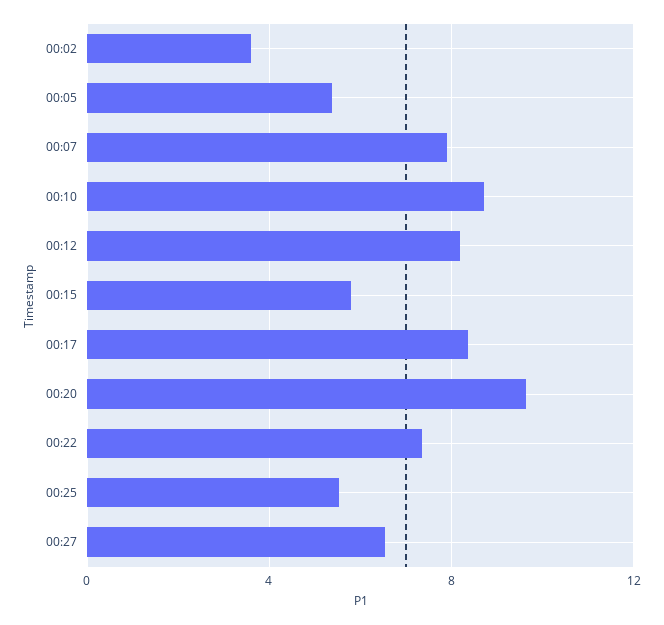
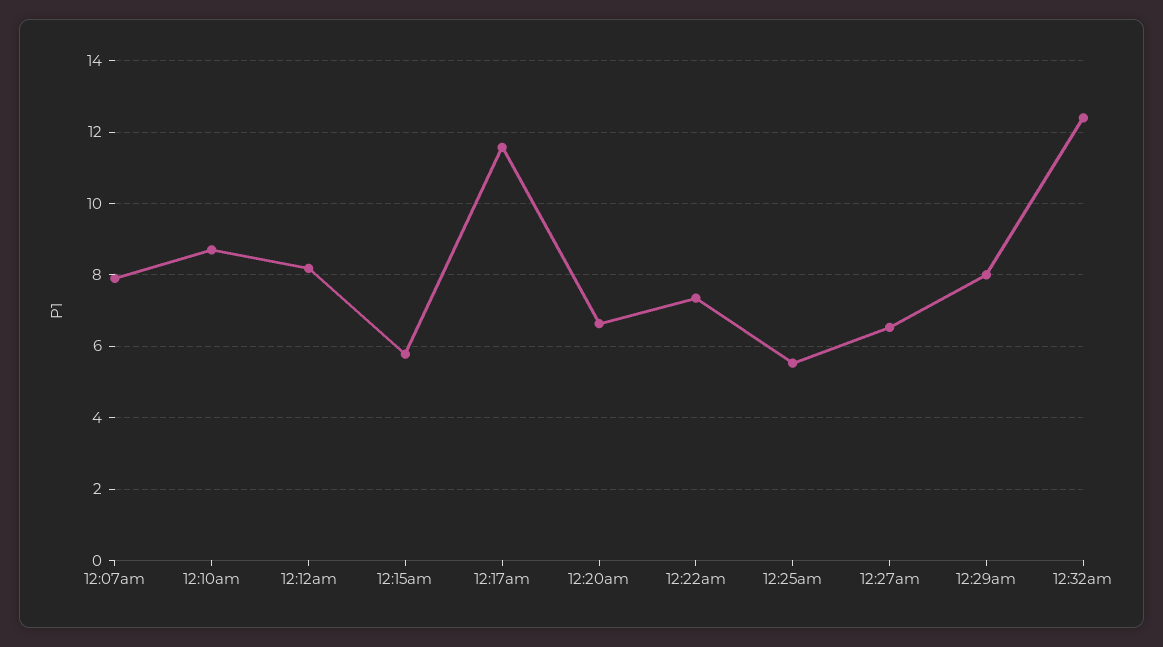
00:02: 3.5 -> none
00:05: 5.5 -> none
00:17: 8.5 -> 11.6
00:20: 9.5 -> 6.6
12:29am: none -> 8
12:32am: none -> 12.4

